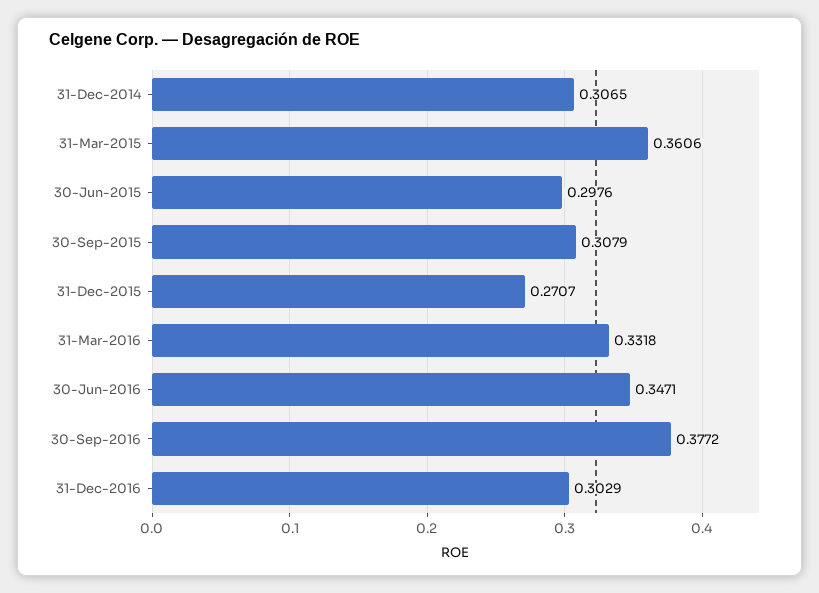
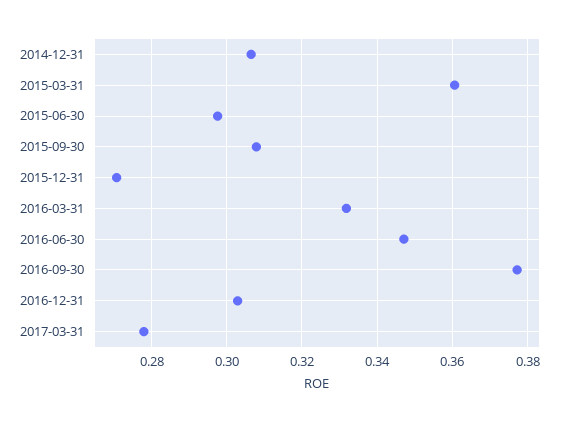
2017-03-31: none -> 0.278

